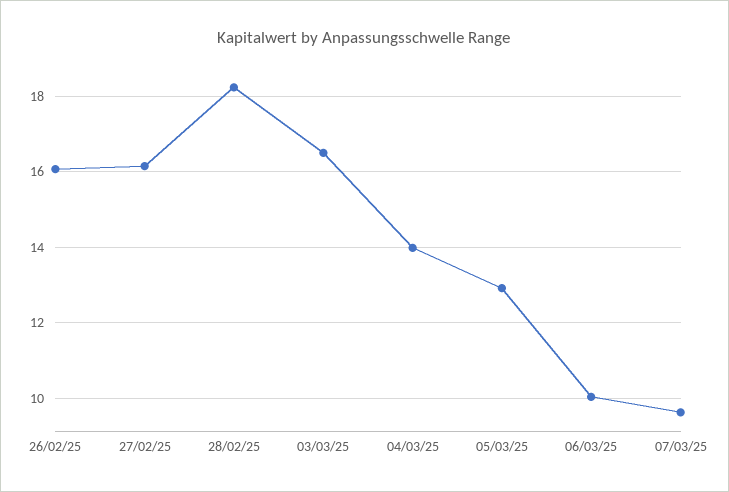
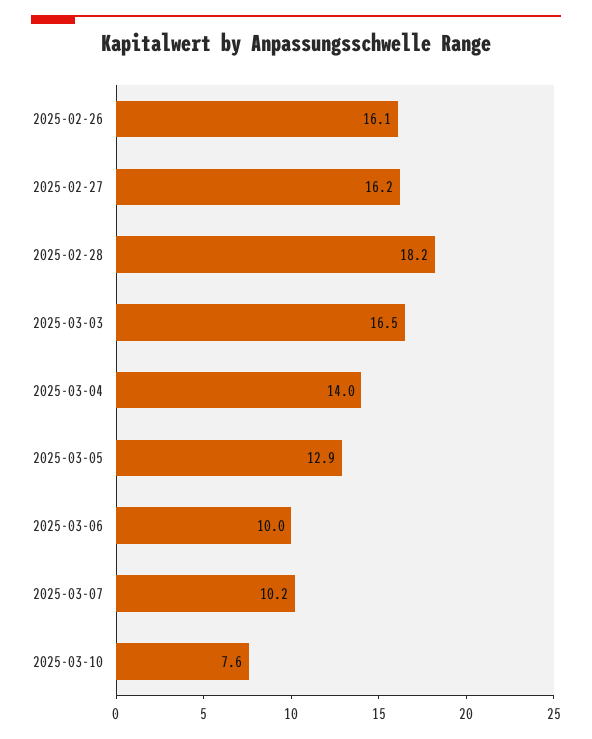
07/03/25: 9.6 -> 10.2
2025-03-10: none -> 7.6

